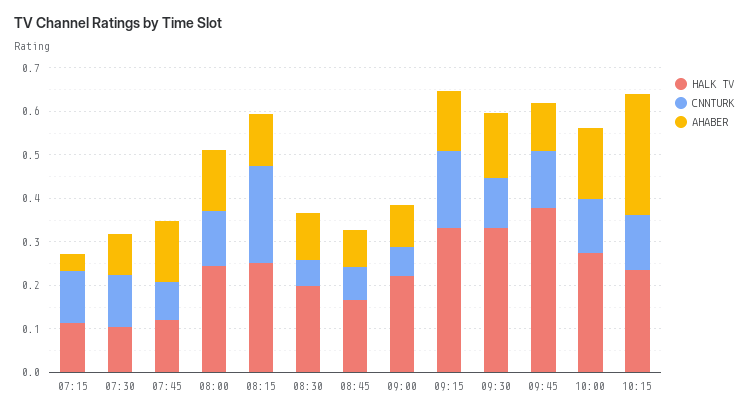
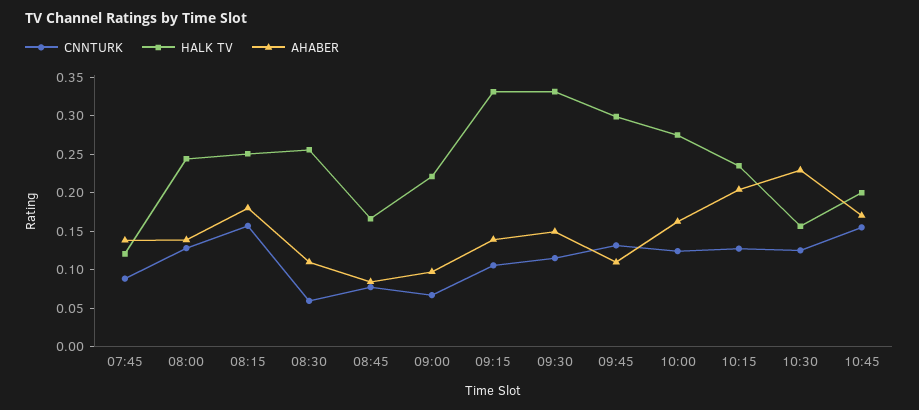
HALK TV, 07:15: 0.12 -> none
CNNTURK, 07:15: 0.12 -> none
AHABER, 07:15: 0.04 -> none
HALK TV, 07:30: 0.1 -> none
CNNTURK, 07:30: 0.12 -> none
AHABER, 07:30: 0.1 -> none
CNNTURK, 08:15: 0.22 -> 0.15
AHABER, 08:15: 0.12 -> 0.175
HALK TV, 08:30: 0.2 -> 0.25
CNNTURK, 09:15: 0.18 -> 0.1
HALK TV, 09:45: 0.38 -> 0.3
AHABER, 10:15: 0.28 -> 0.2
CNNTURK, 10:30: none -> 0.125
HALK TV, 10:30: none -> 0.15
AHABER, 10:30: none -> 0.225
CNNTURK, 10:45: none -> 0.15
HALK TV, 10:45: none -> 0.2
AHABER, 10:45: none -> 0.175

